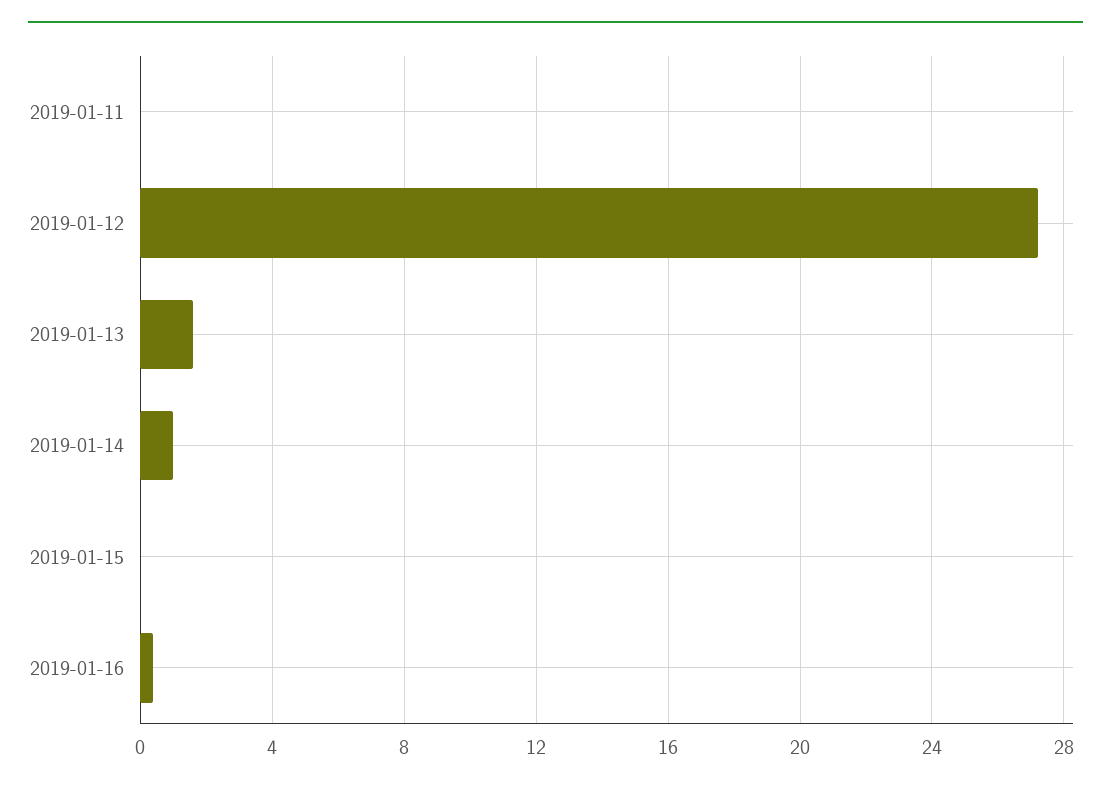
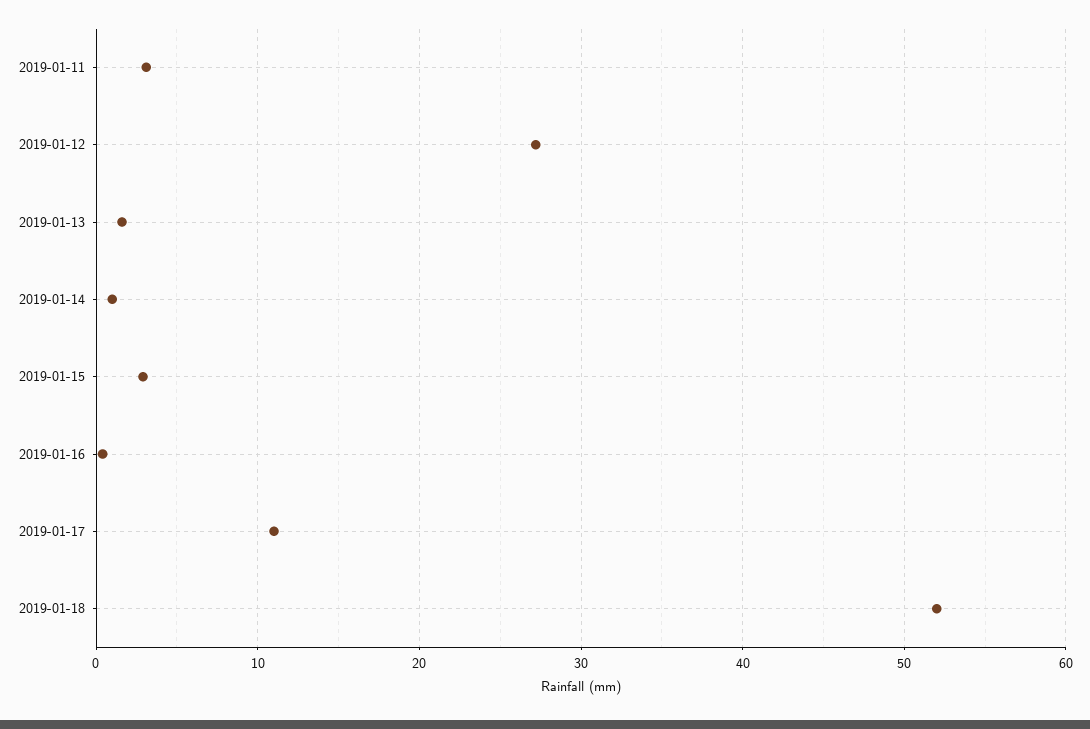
2019-01-11: 0 -> 3
2019-01-15: 0 -> 3
2019-01-17: none -> 11
2019-01-18: none -> 52

